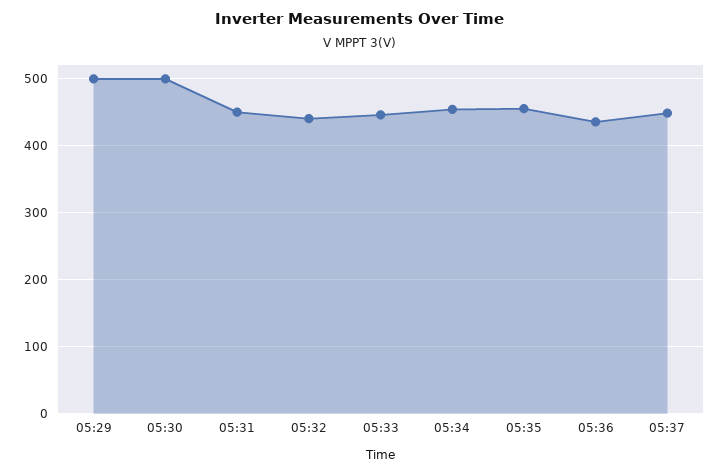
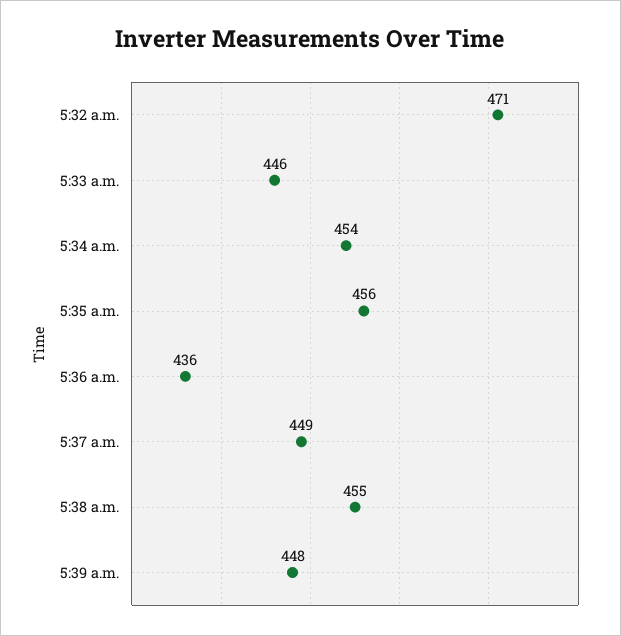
05:29: 500 -> none
05:30: 500 -> none
05:31: 450 -> none
05:32: 440 -> 471
5:38 a.m.: none -> 455
5:39 a.m.: none -> 448

